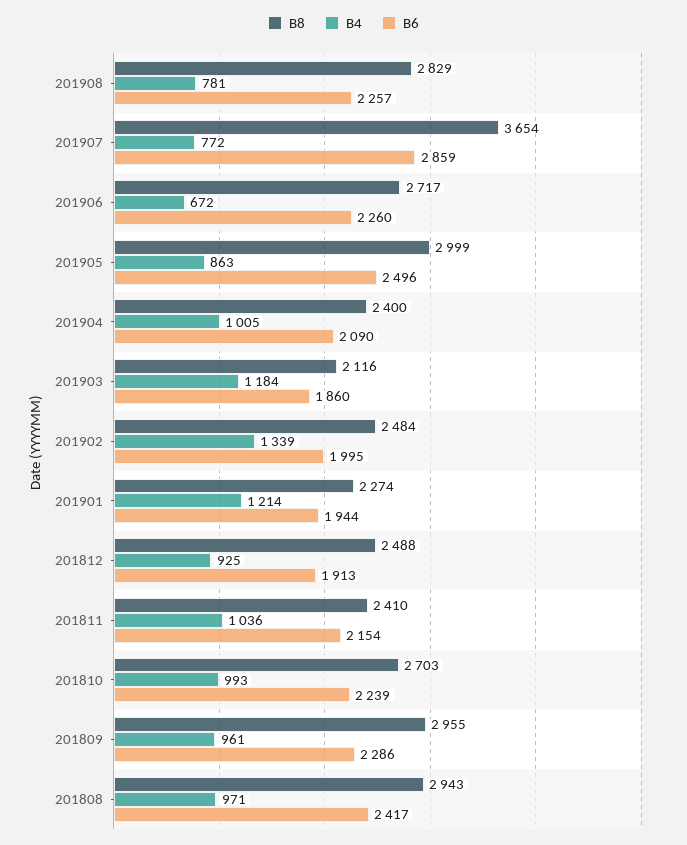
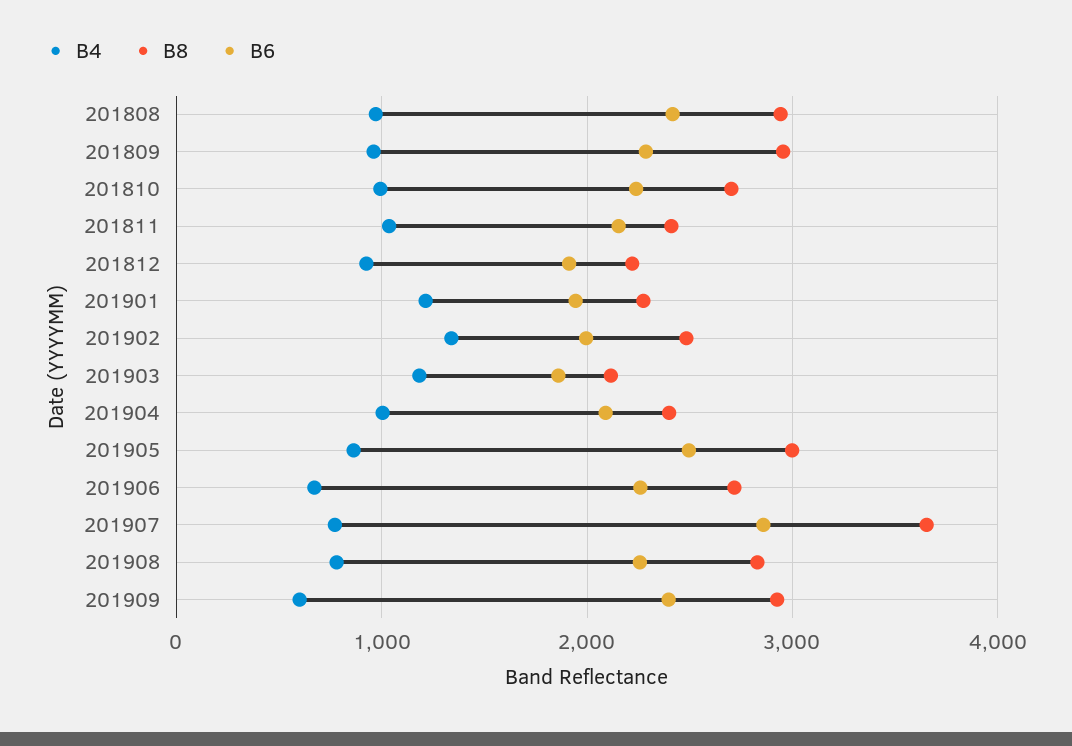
B8, 201812: 2488 -> 2200
B4, 201909: none -> 600
B8, 201909: none -> 2900
B6, 201909: none -> 2400

